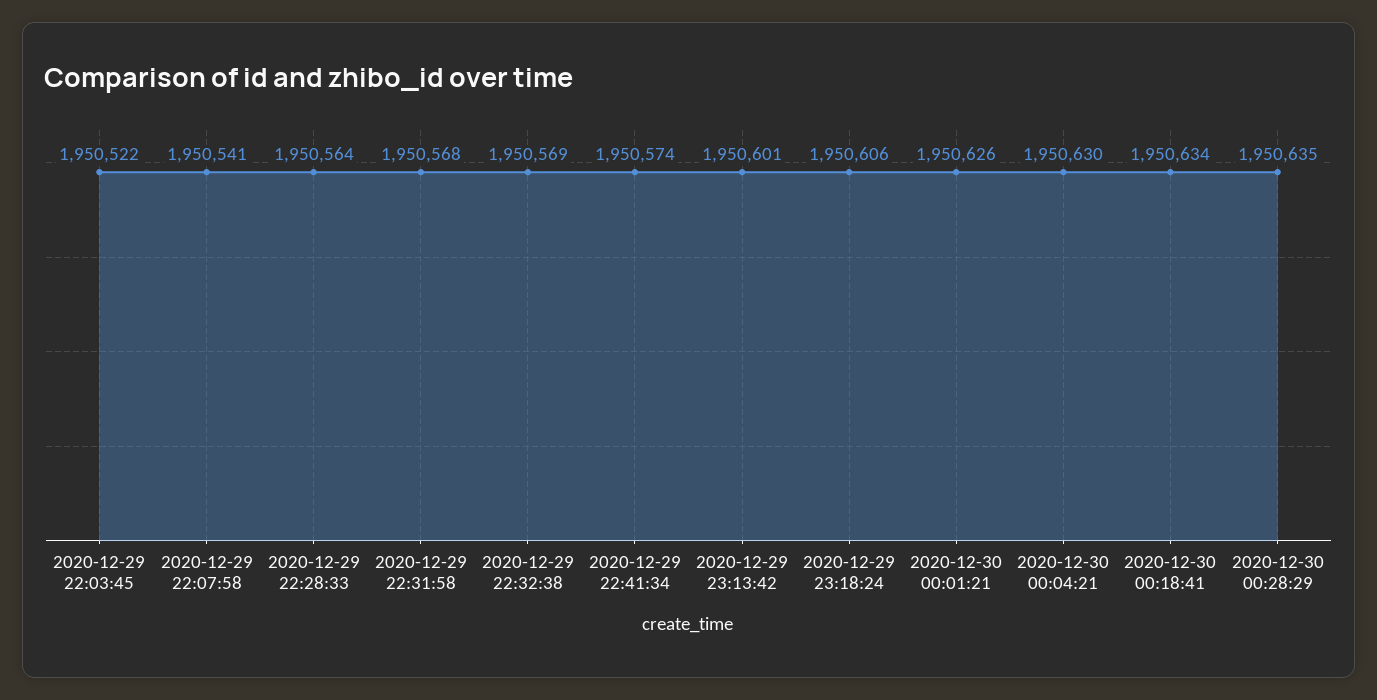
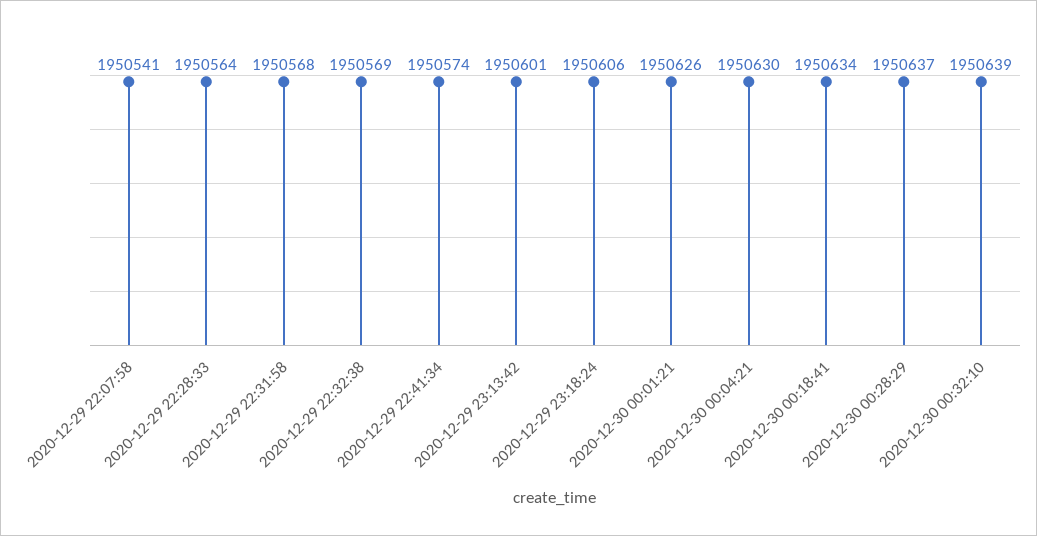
2020-12-29 22:03:45: 1950522 -> none
2020-12-30 00:28:29: 1950635 -> 1950637
2020-12-30 00:32:10: none -> 1950639

